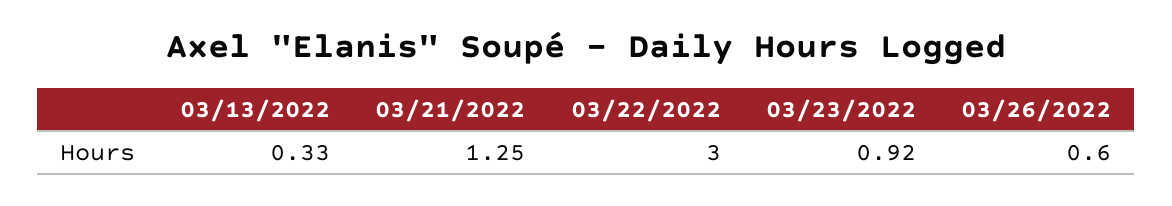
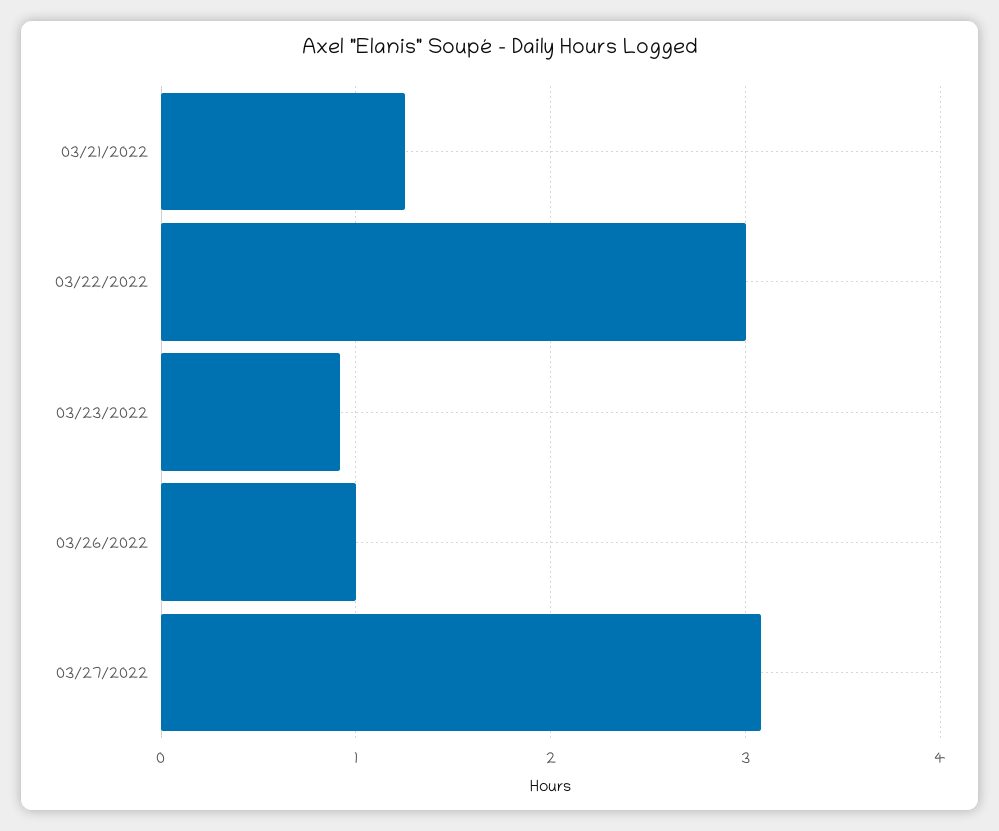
03/13/2022: 0.33 -> none
03/26/2022: 0.6 -> 1
03/27/2022: none -> 3.1

